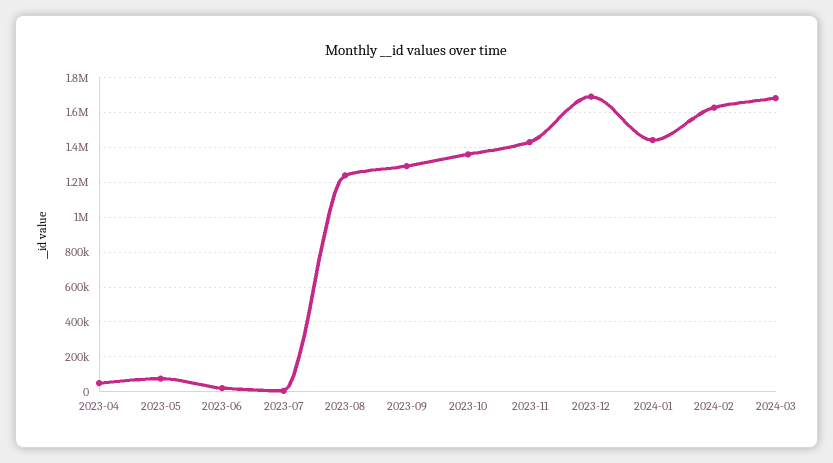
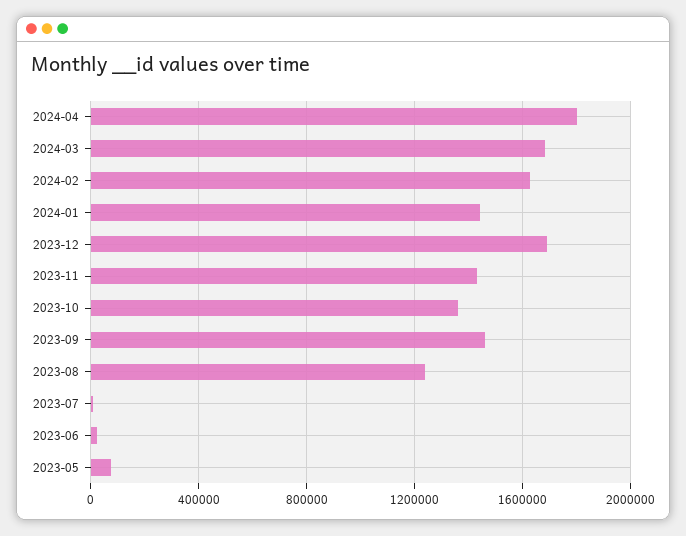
2023-04: 50000 -> none
2023-09: 1300000 -> 1450000
2024-04: none -> 1800000

